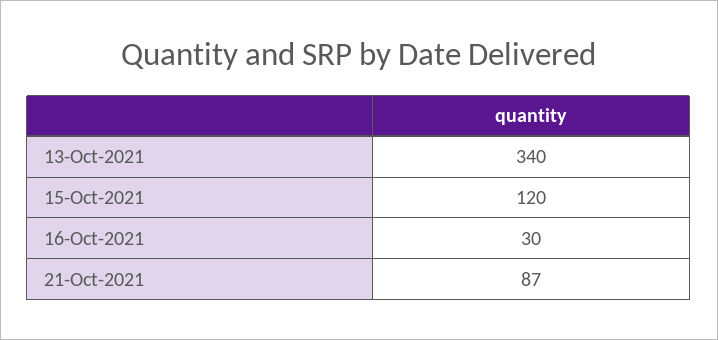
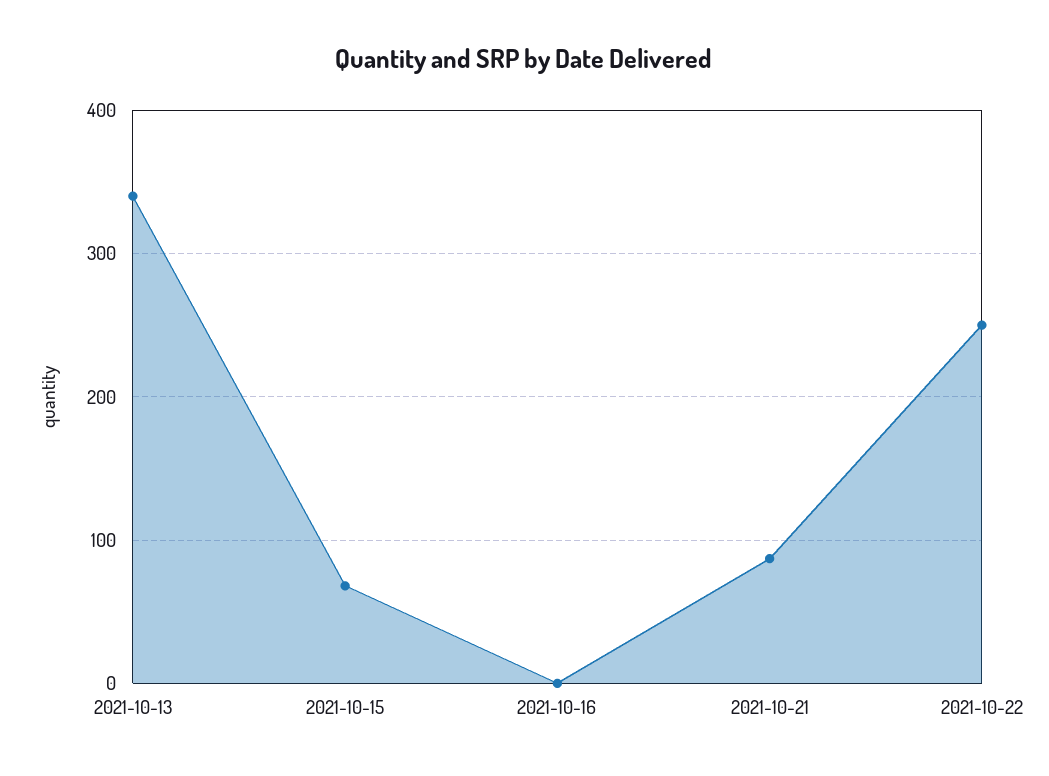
15-Oct-2021: 120 -> 70
16-Oct-2021: 30 -> 0
2021-10-22: none -> 250

